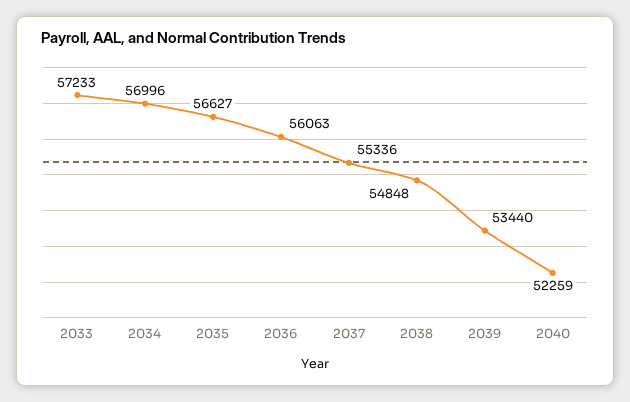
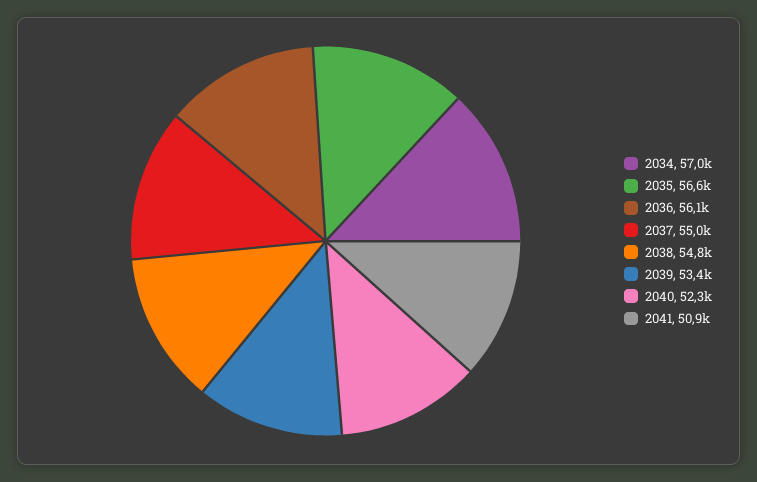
2033: 57233 -> none
2037: 55336 -> 55000
2041: none -> 50900

